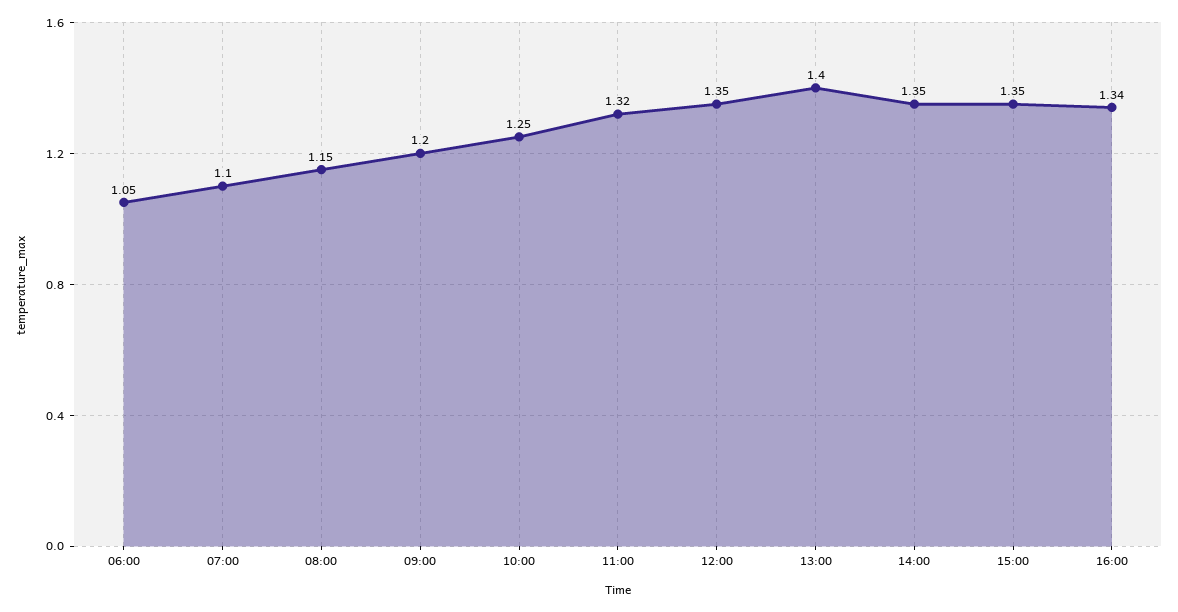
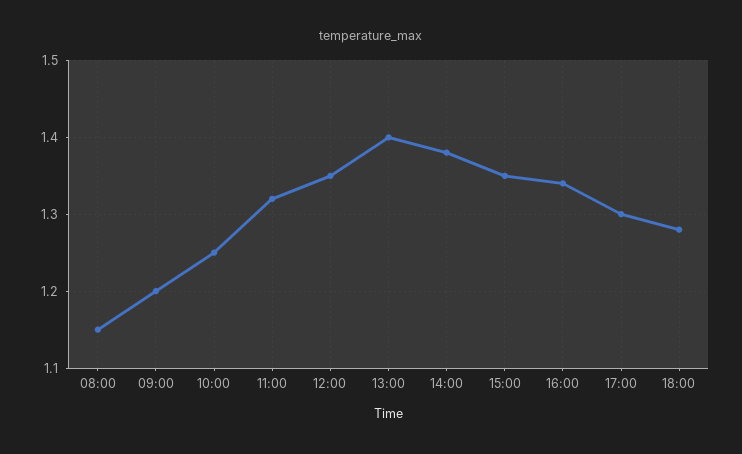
06:00: 1.05 -> none
07:00: 1.1 -> none
14:00: 1.35 -> 1.38
17:00: none -> 1.3
18:00: none -> 1.28

